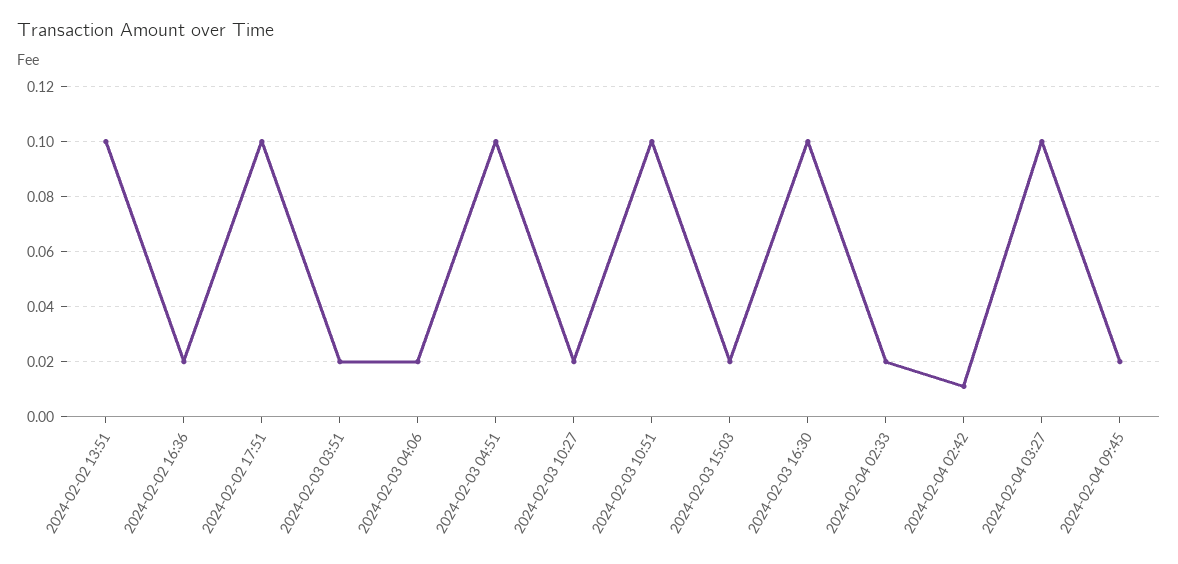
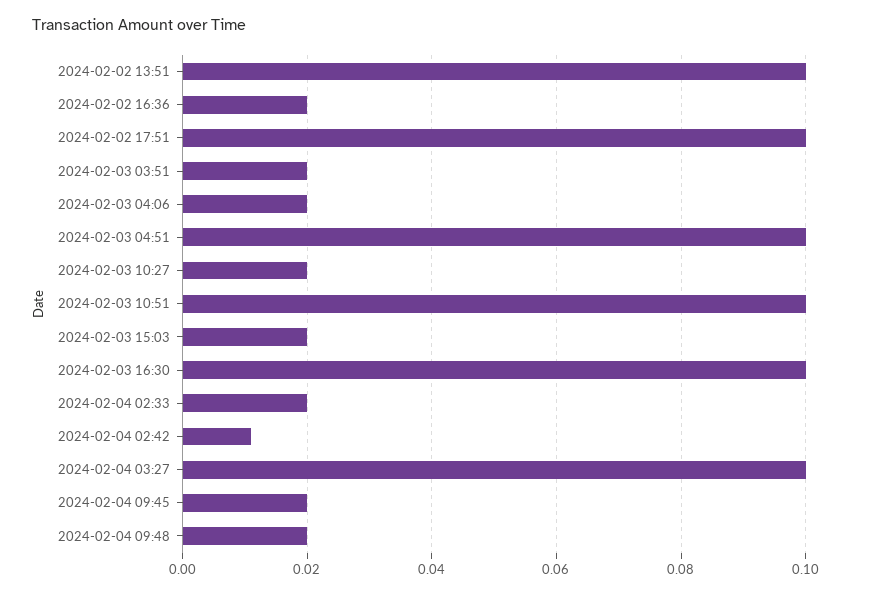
2024-02-04 09:48: none -> 0.02

